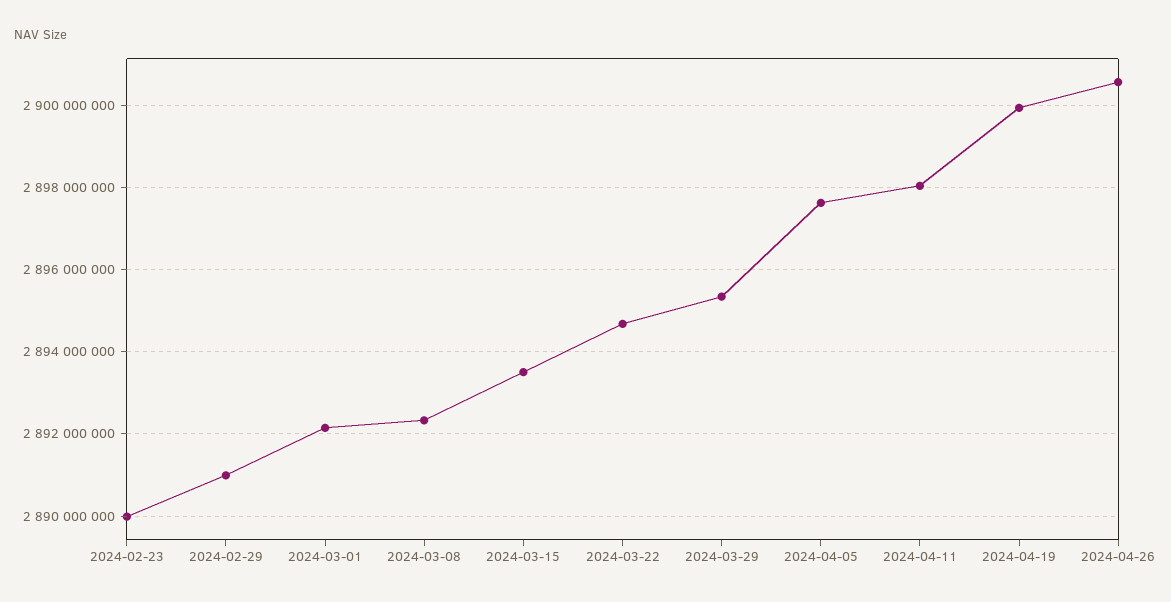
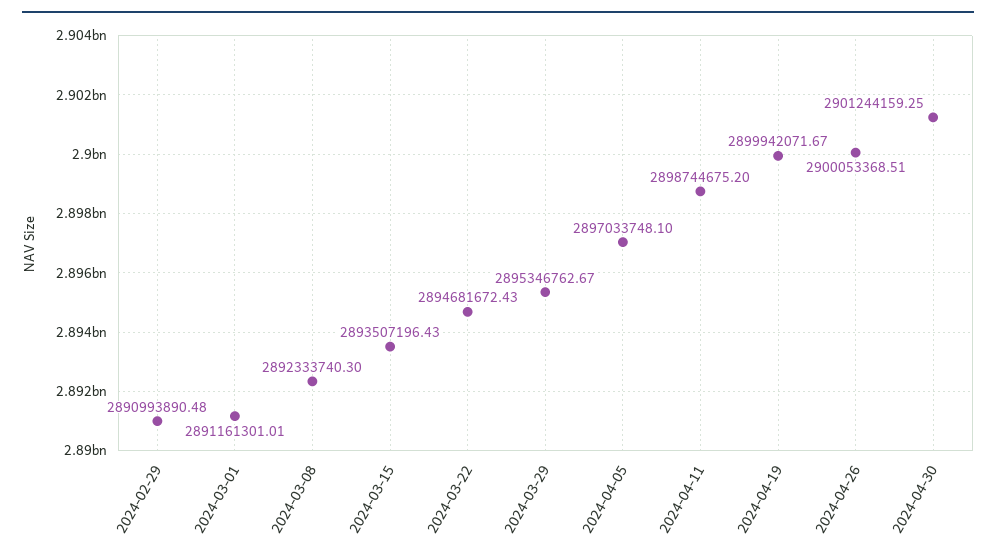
2024-02-23: 2890000000 -> none
2024-03-01: 2892200000 -> 2891161301.01
2024-04-05: 2897600000 -> 2897033748.1
2024-04-11: 2898000000 -> 2898744675.2
2024-04-26: 2900600000 -> 2900053368.51
2024-04-30: none -> 2901244159.25

